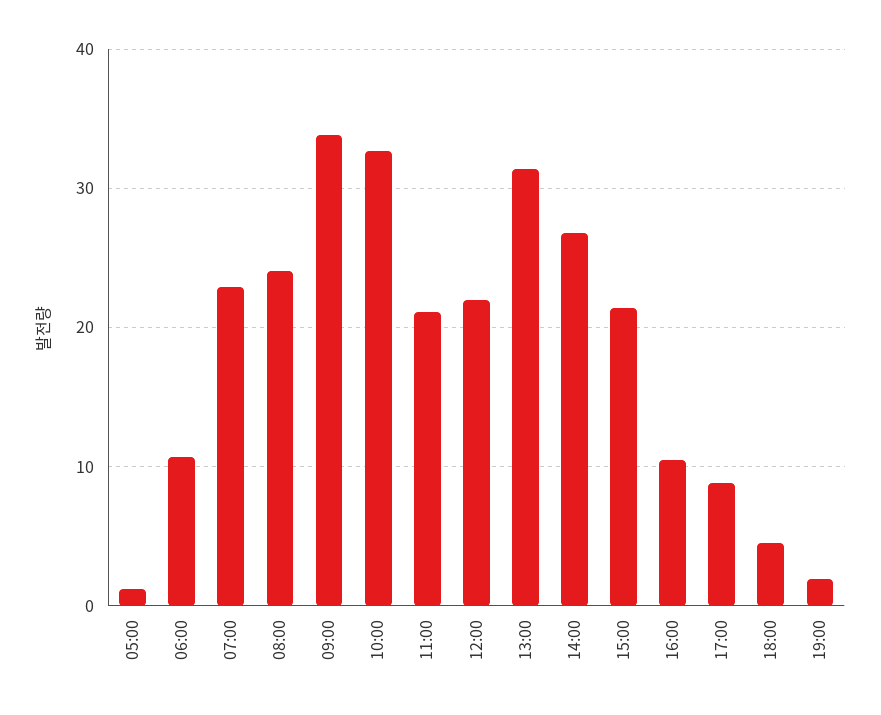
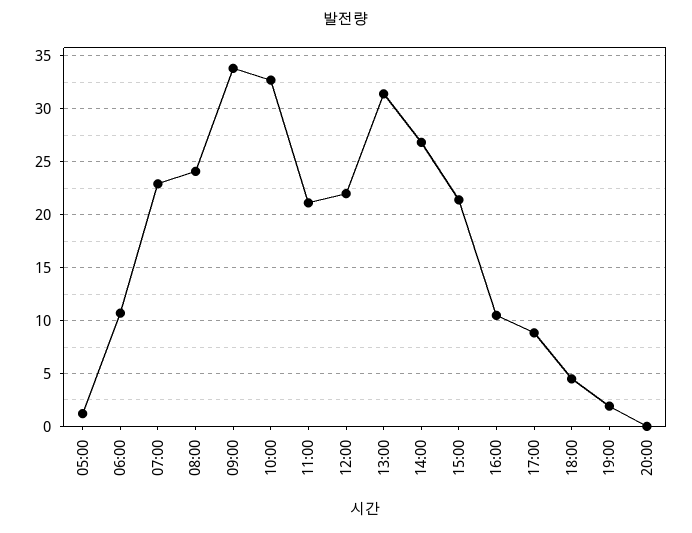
20:00: none -> 0

